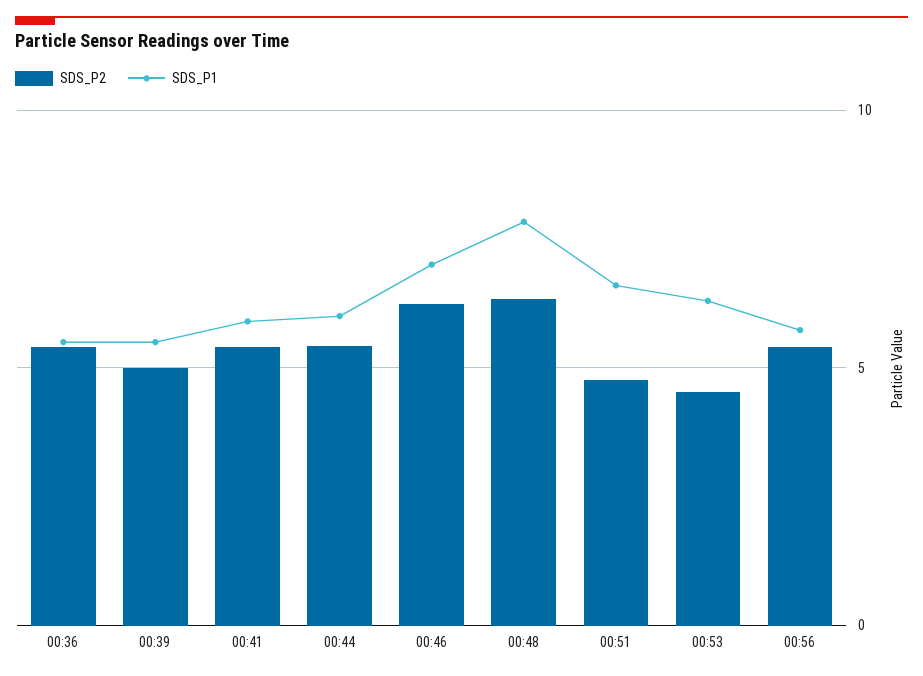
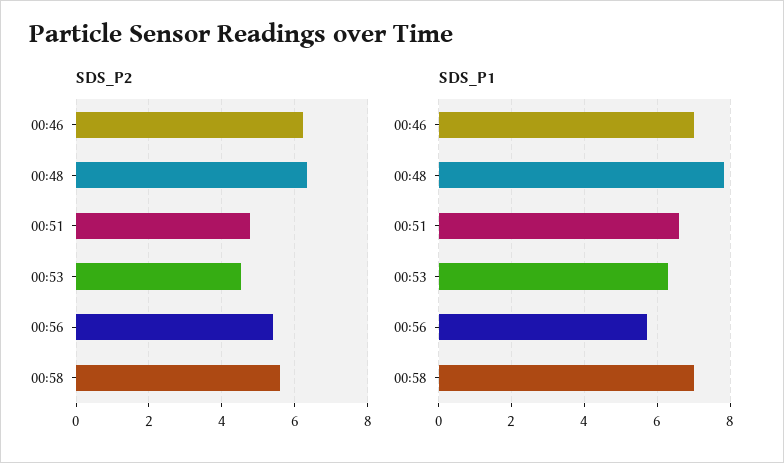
SDS_P2, 00:36: 5.5 -> none
SDS_P1, 00:36: 5.5 -> none
SDS_P2, 00:39: 5 -> none
SDS_P1, 00:39: 5.5 -> none
SDS_P2, 00:41: 5.5 -> none
SDS_P1, 00:41: 6 -> none
SDS_P2, 00:44: 5.5 -> none
SDS_P1, 00:44: 6 -> none
SDS_P2, 00:58: none -> 5.6
SDS_P1, 00:58: none -> 7

